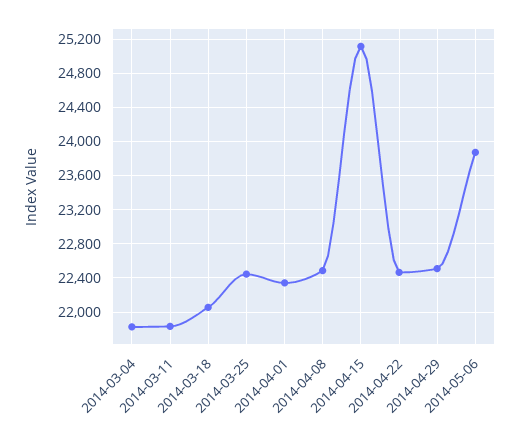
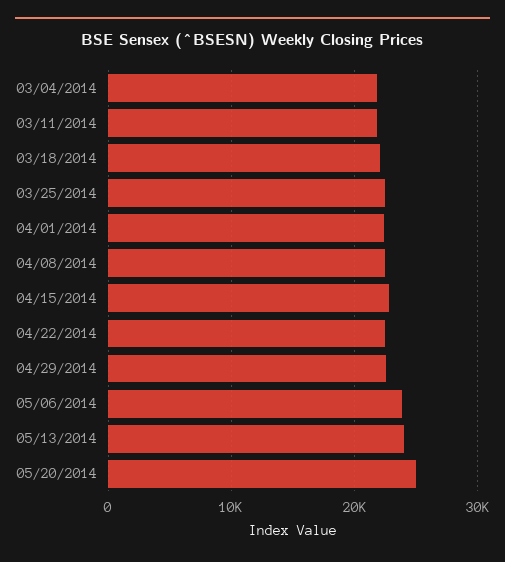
2014-04-15: 25100 -> 23000
05/13/2014: none -> 24000
05/20/2014: none -> 25000

